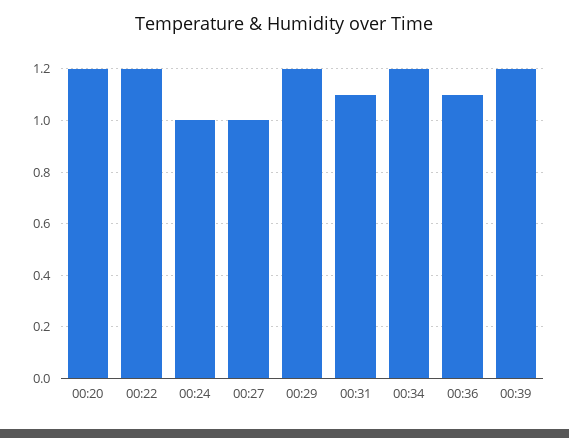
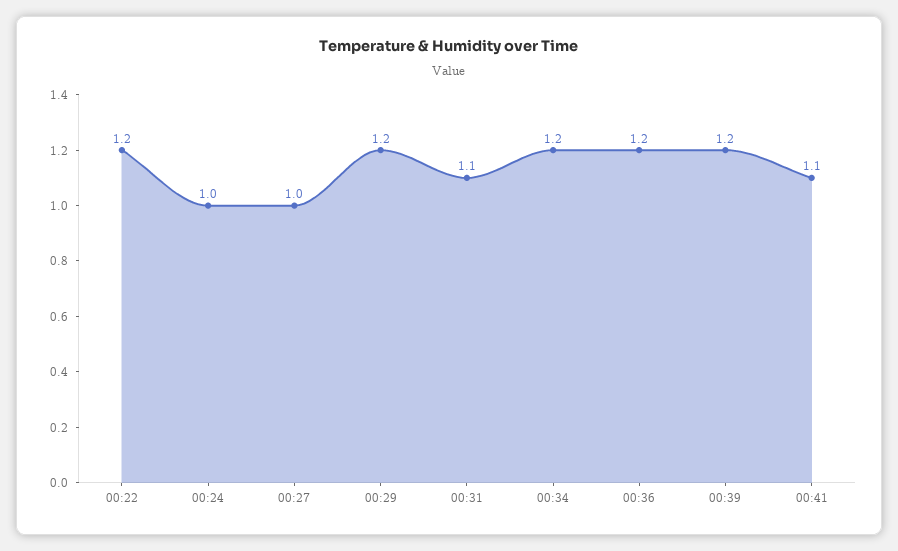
00:20: 1.2 -> none
00:36: 1.1 -> 1.2
00:41: none -> 1.1

